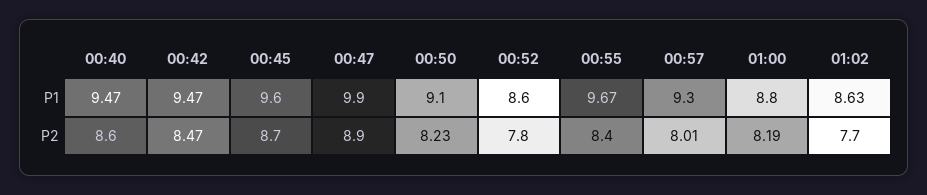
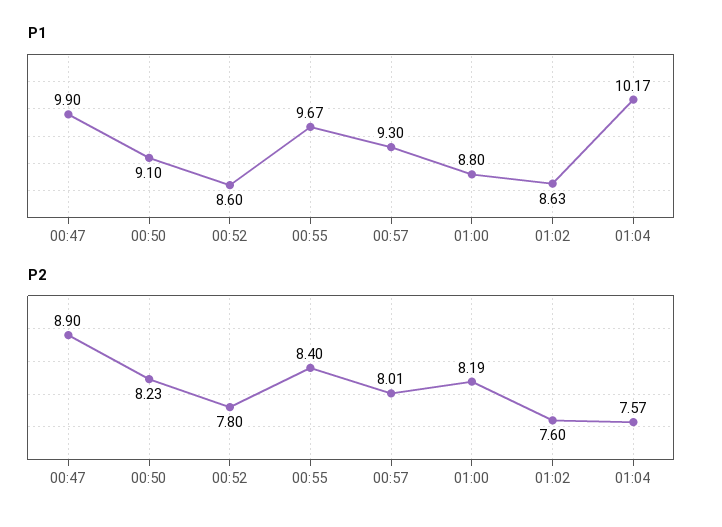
P1, 00:40: 9.47 -> none
P1, 00:42: 9.47 -> none
P1, 00:45: 9.6 -> none
P2, 00:40: 8.6 -> none
P2, 00:42: 8.47 -> none
P2, 00:45: 8.7 -> none
P2, 01:02: 7.7 -> 7.6
P1, 01:04: none -> 10.17
P2, 01:04: none -> 7.57

